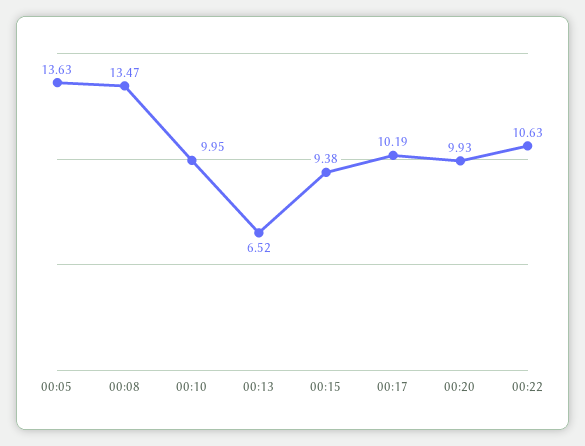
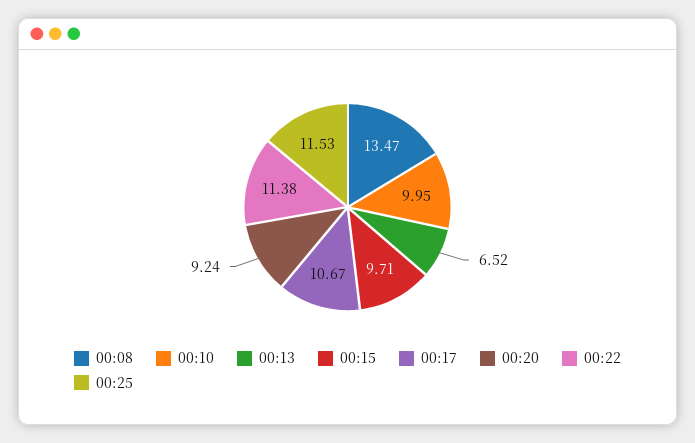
00:05: 13.63 -> none
00:15: 9.38 -> 9.71
00:17: 10.19 -> 10.67
00:20: 9.93 -> 9.24
00:22: 10.63 -> 11.38
00:25: none -> 11.53

